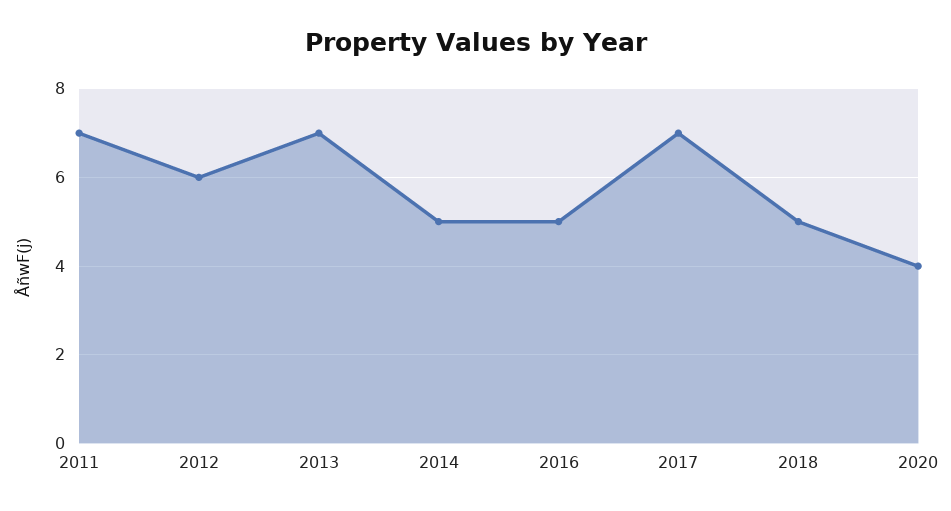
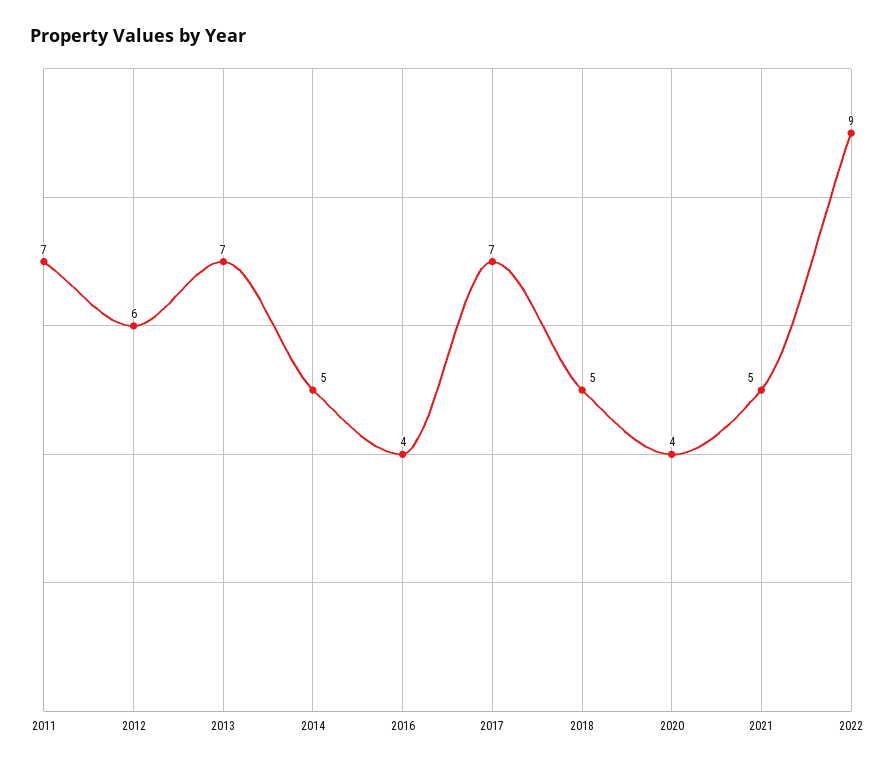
2016: 5 -> 4
2021: none -> 5
2022: none -> 9

